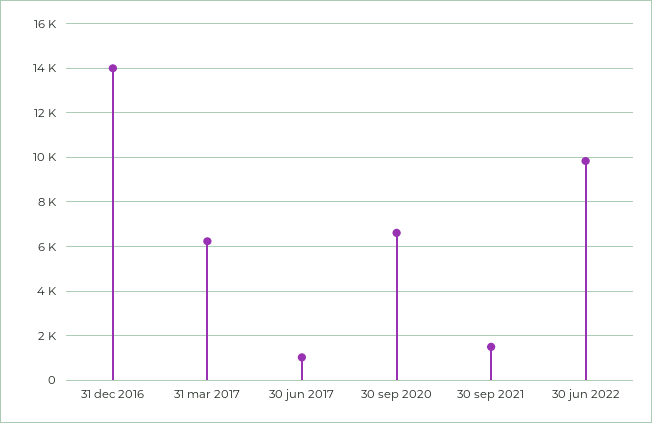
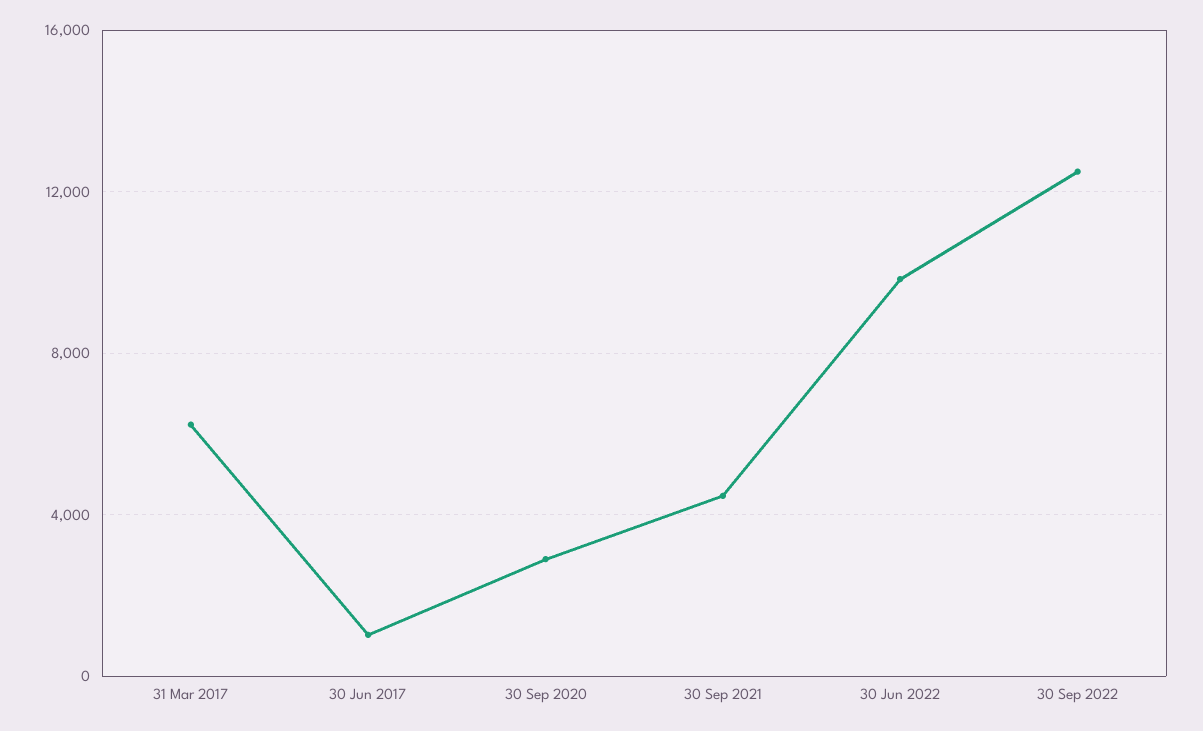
31 dec 2016: 14000 -> none
30 sep 2020: 6500 -> 3000
30 sep 2021: 1500 -> 4500
30 Sep 2022: none -> 12500

